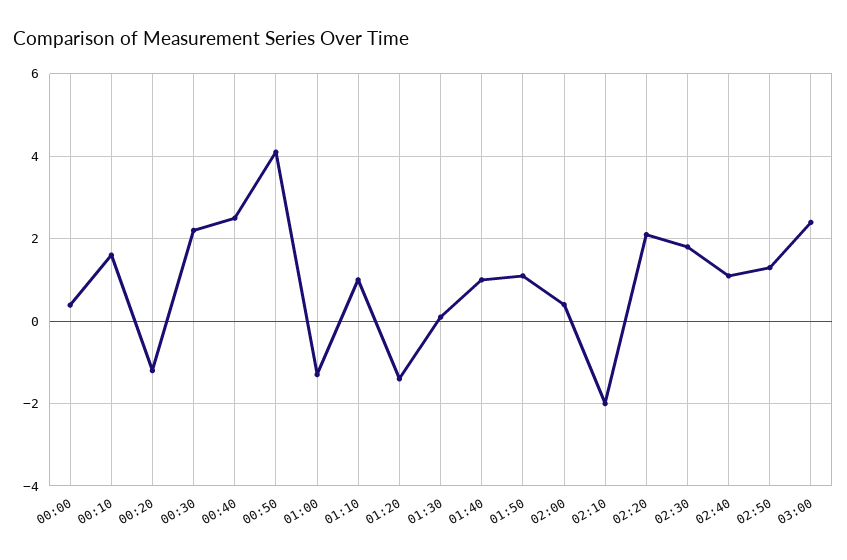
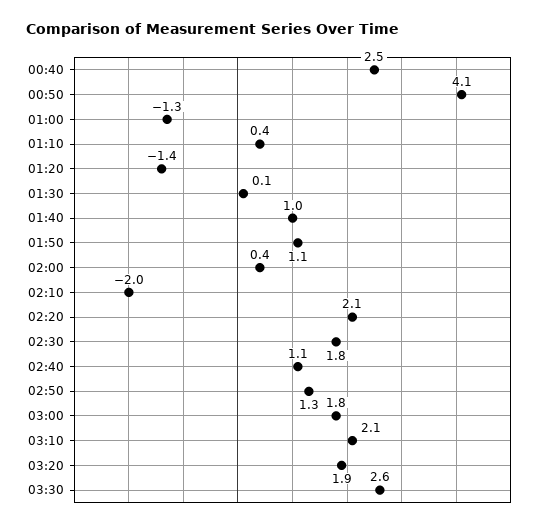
00:00: 0.4 -> none
00:10: 1.6 -> none
00:20: -1.2 -> none
00:30: 2.2 -> none
01:10: 1 -> 0.4
03:00: 2.4 -> 1.8
03:10: none -> 2.1
03:20: none -> 1.9
03:30: none -> 2.6

